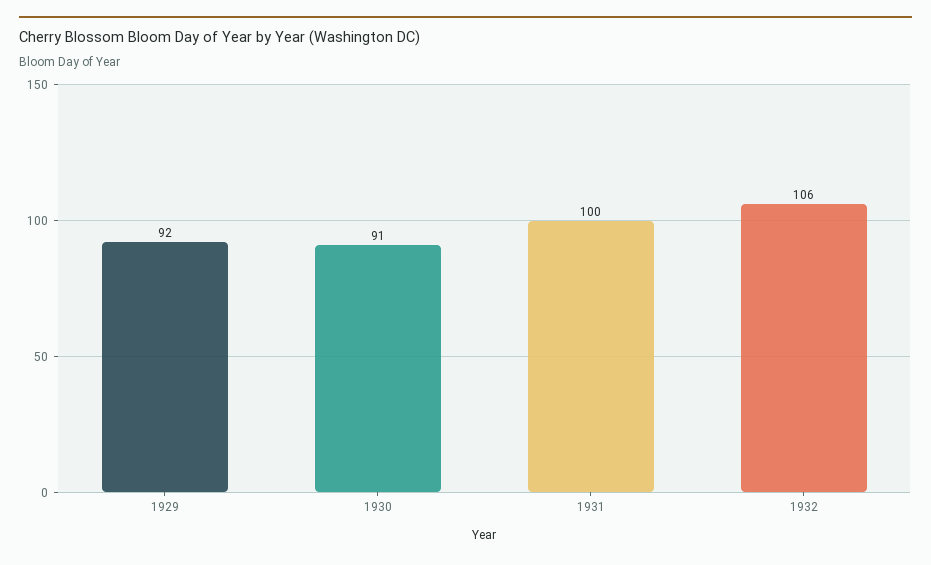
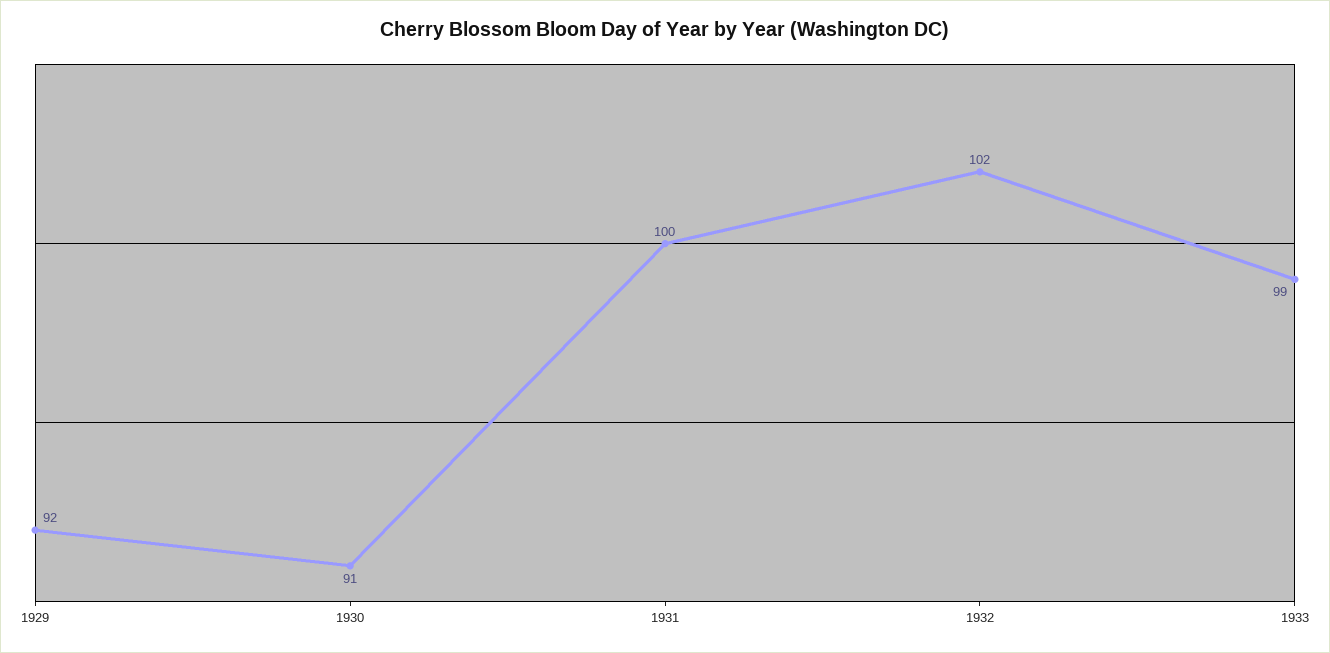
1932: 106 -> 102
1933: none -> 99

